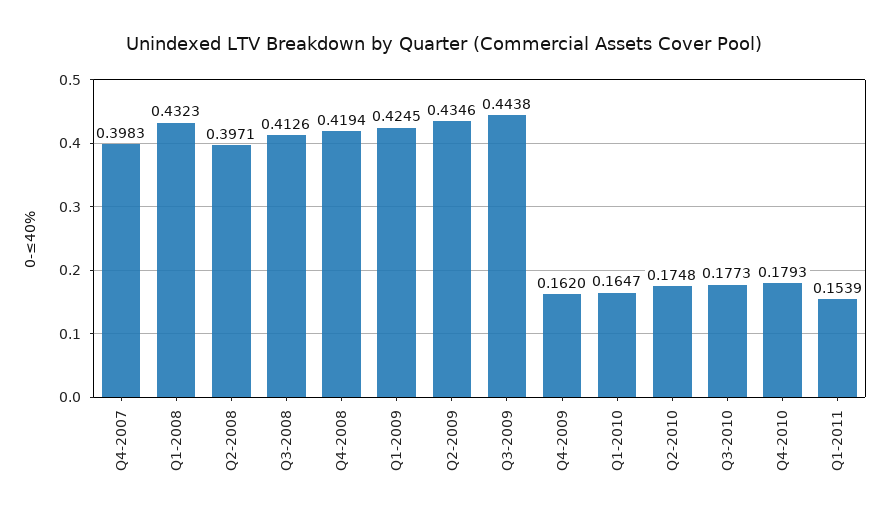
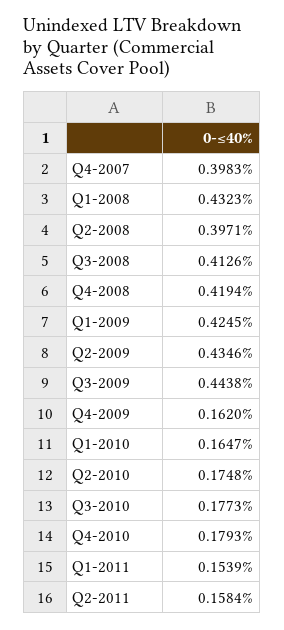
Q2-2011: none -> 0.1584

